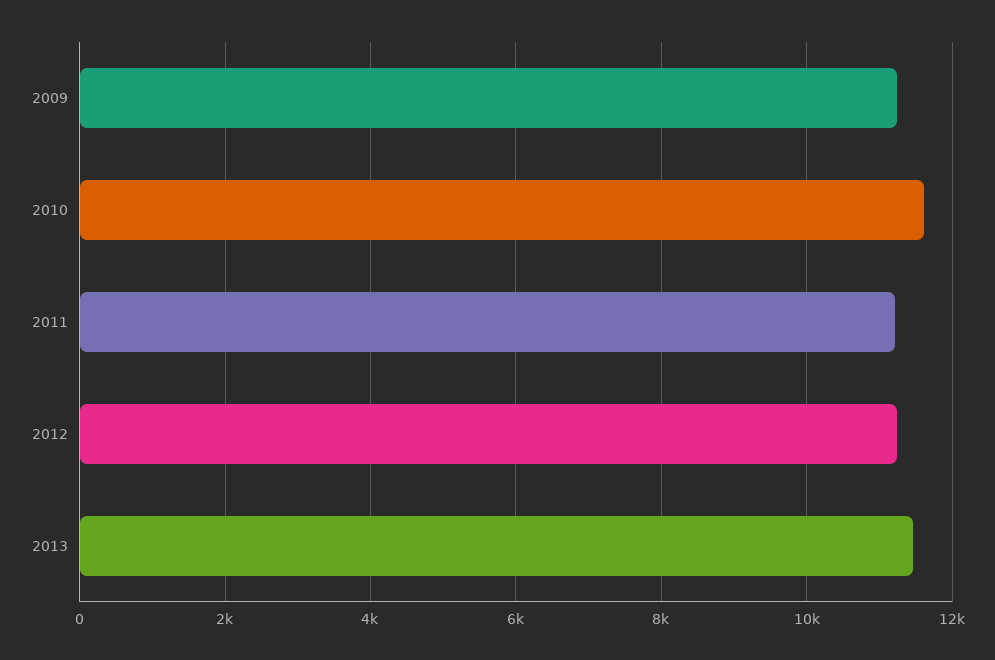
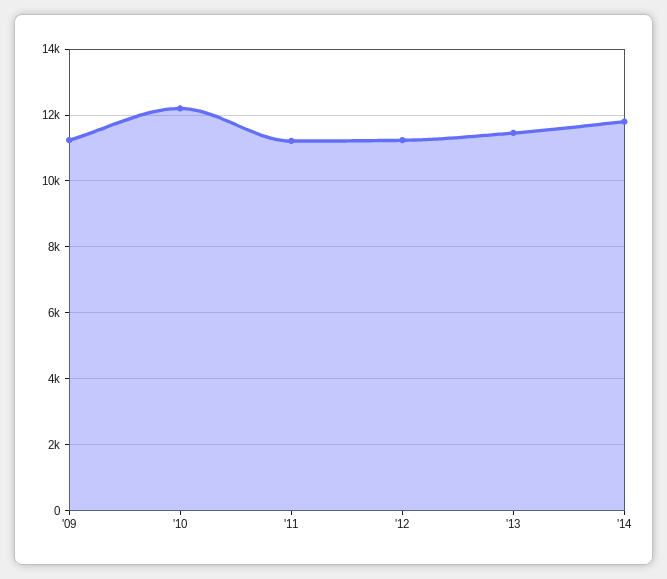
2010: 11600 -> 12200
'14: none -> 11800

